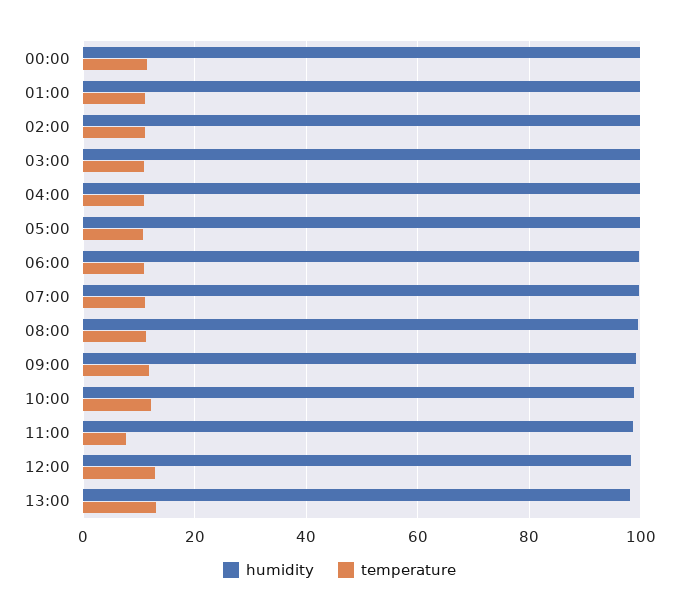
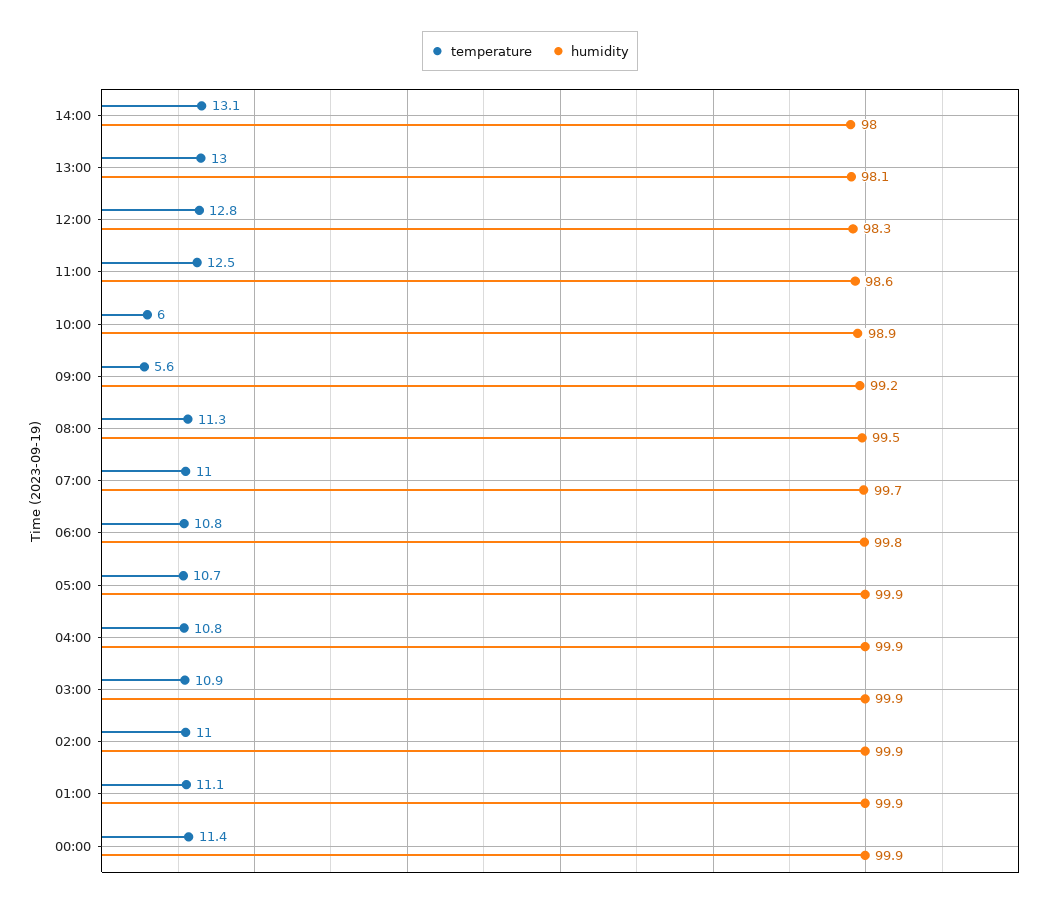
temperature, 09:00: 12 -> 5.6
temperature, 10:00: 12 -> 6
temperature, 11:00: 8 -> 12.5
temperature, 14:00: none -> 13.1
humidity, 14:00: none -> 98

